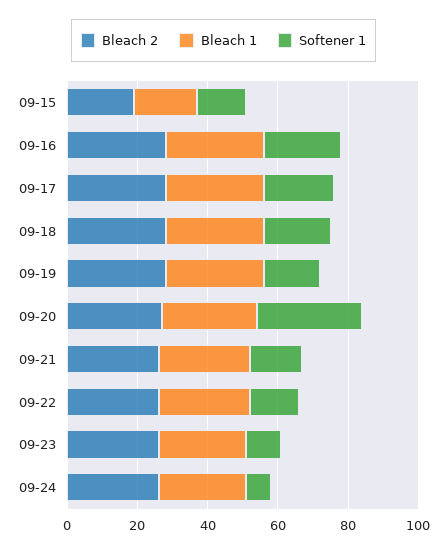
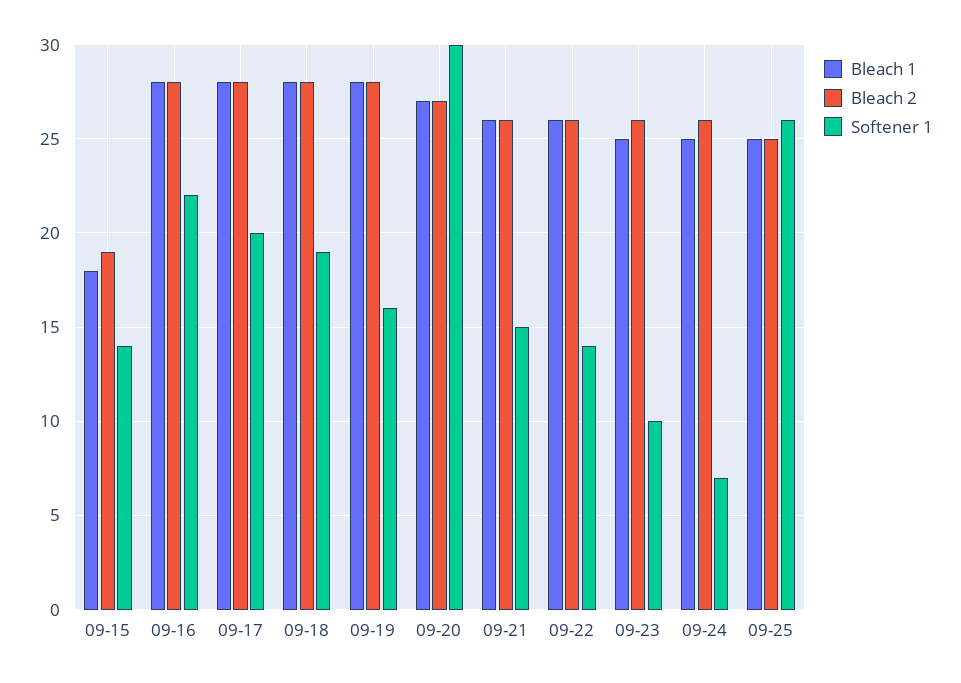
Bleach 1, 09-25: none -> 25
Bleach 2, 09-25: none -> 25
Softener 1, 09-25: none -> 26

